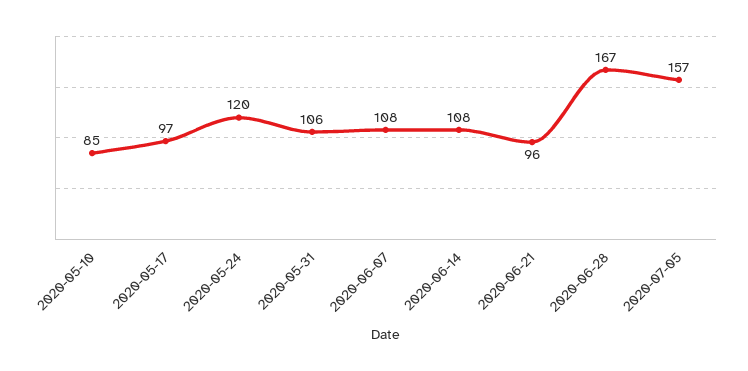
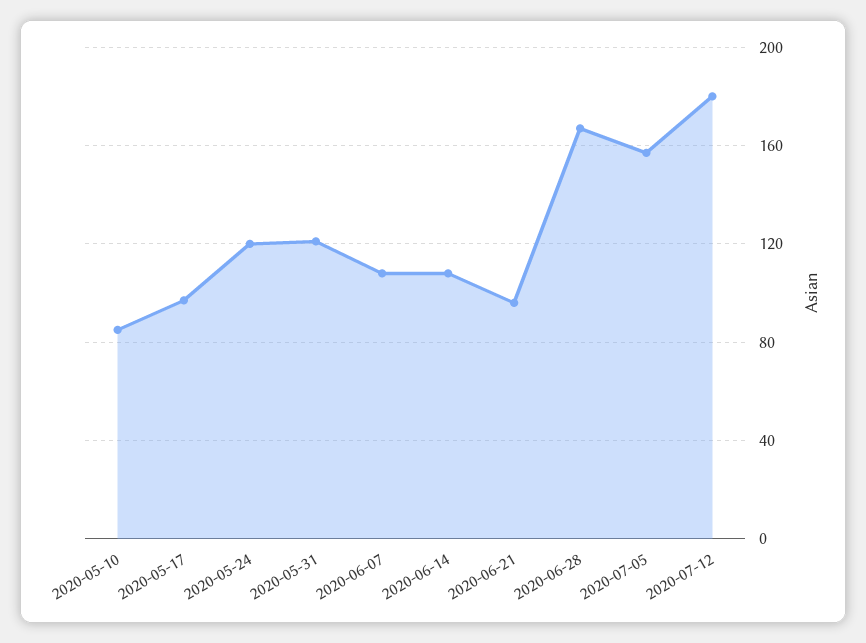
2020-05-31: 106 -> 120
2020-07-12: none -> 180

